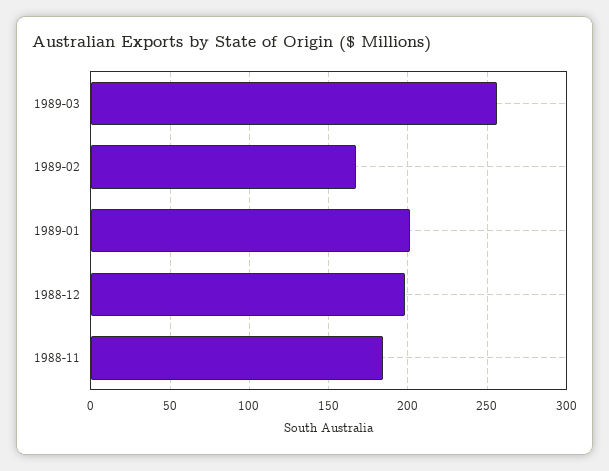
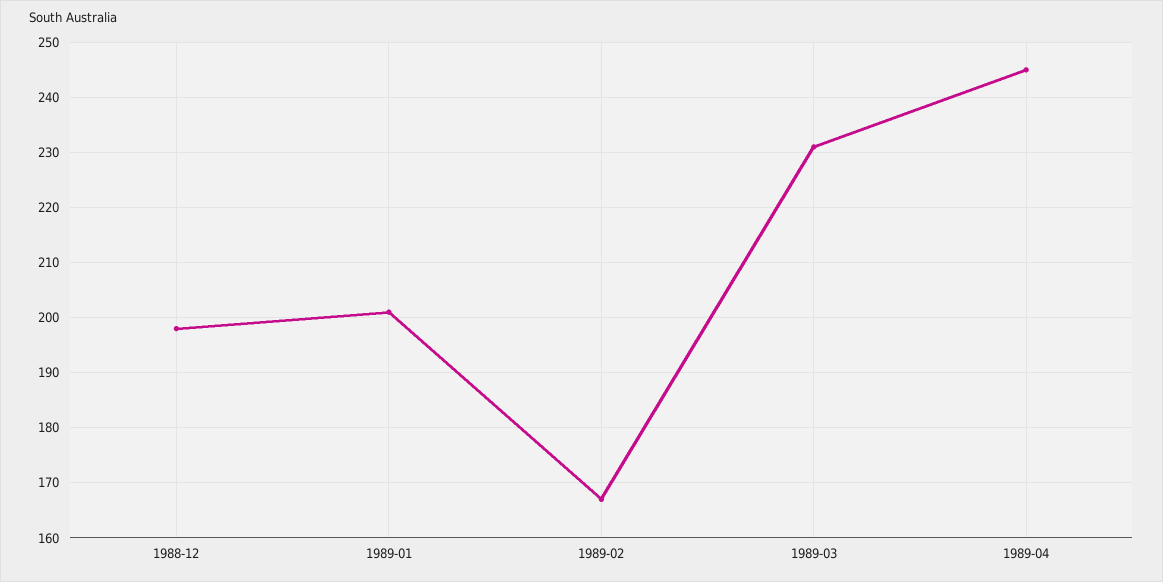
1989-03: 255 -> 230
1988-11: 185 -> none
1989-04: none -> 245

